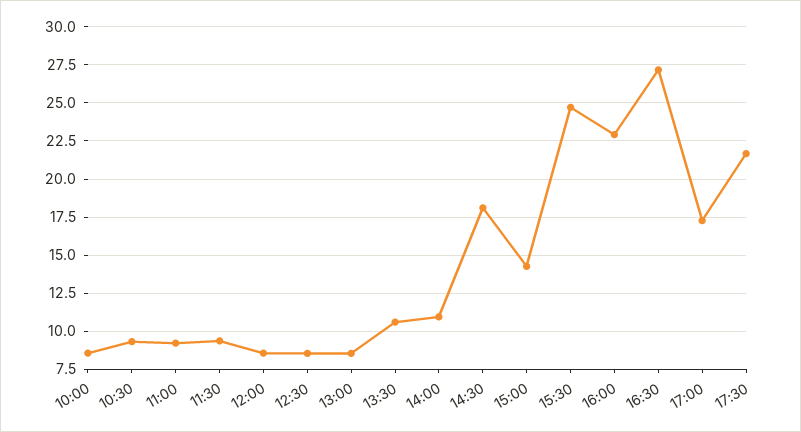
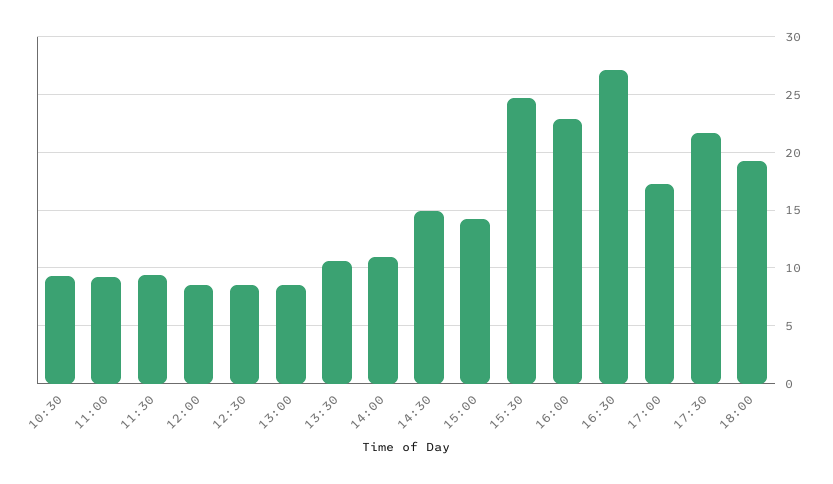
10:00: 8.5 -> none
14:30: 18 -> 15
18:00: none -> 19

